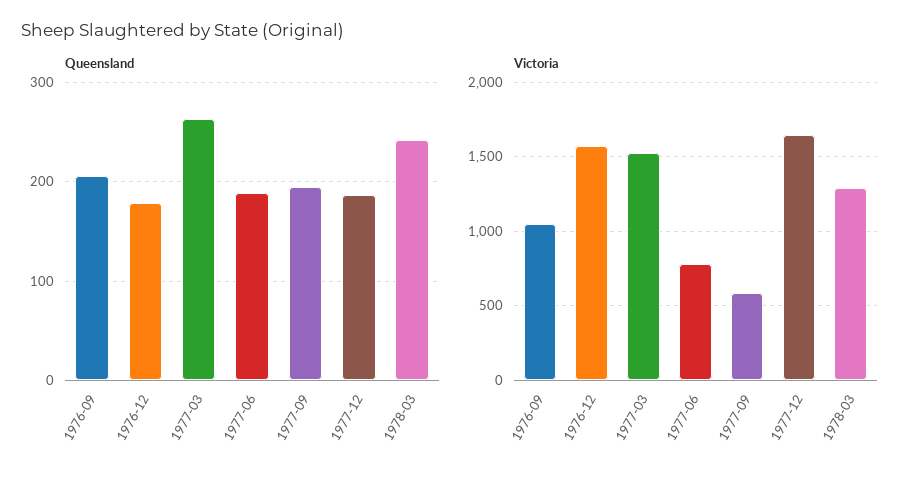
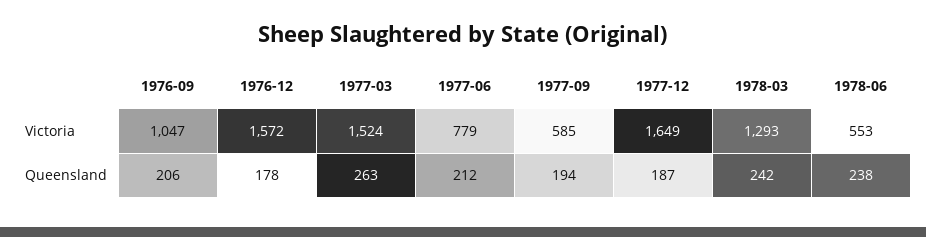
Queensland, 1977-06: 190 -> 212
Victoria, 1978-06: none -> 553
Queensland, 1978-06: none -> 238

